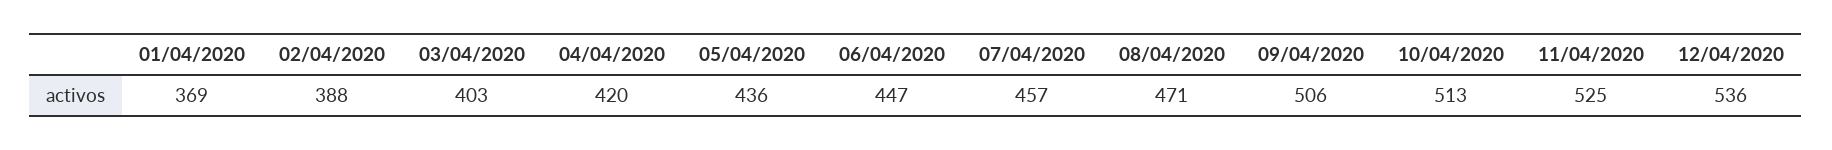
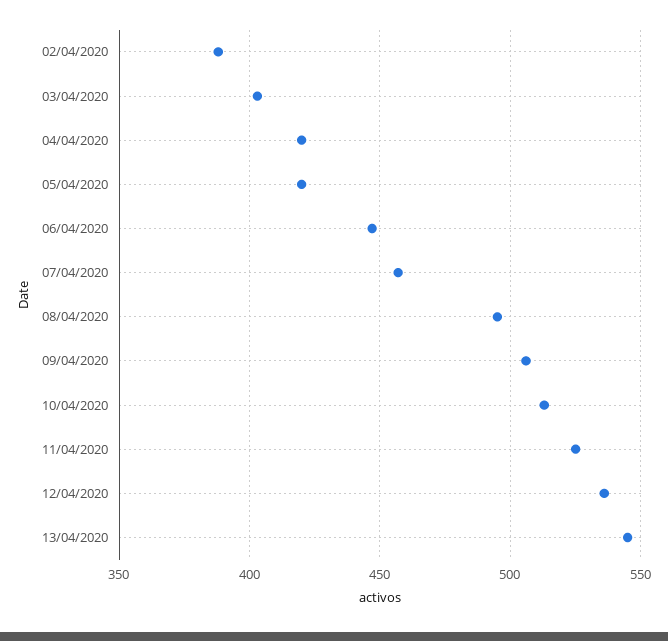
01/04/2020: 369 -> none
05/04/2020: 436 -> 420
08/04/2020: 471 -> 495
13/04/2020: none -> 545

